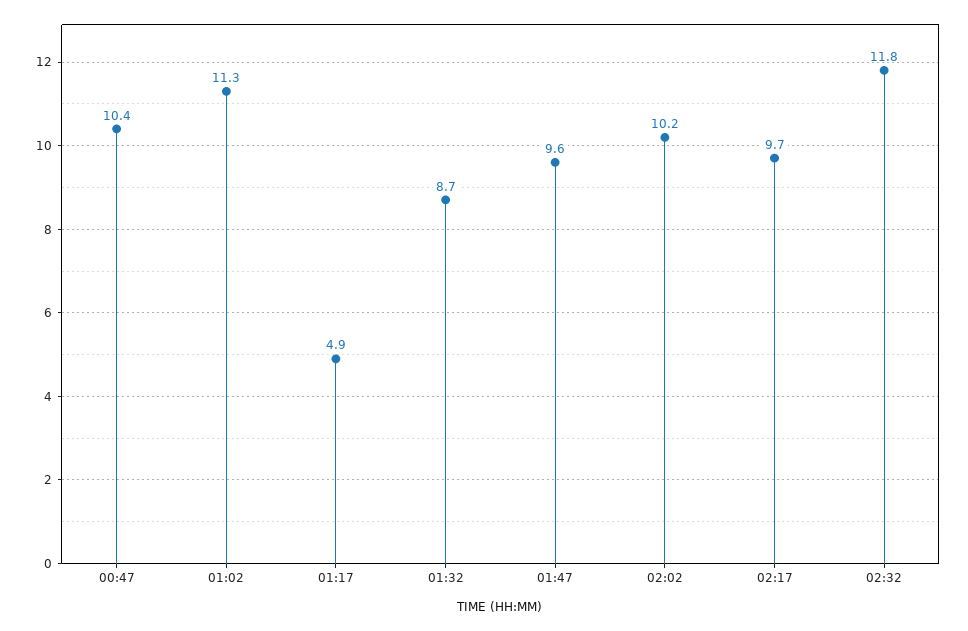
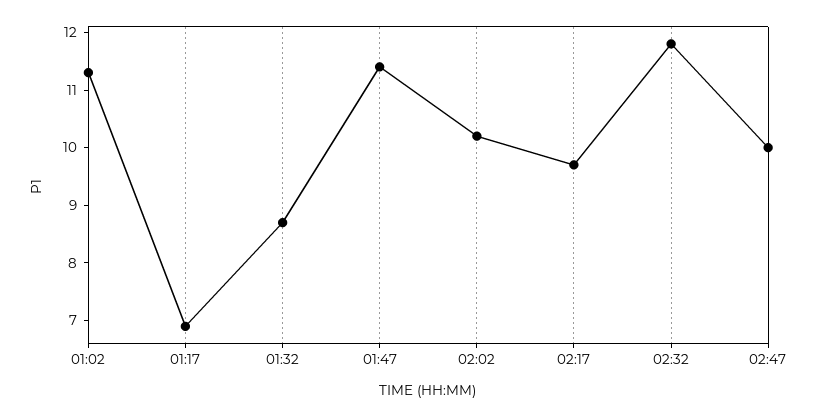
00:47: 10.4 -> none
01:17: 4.9 -> 7
01:47: 9.6 -> 11.5
02:47: none -> 10

